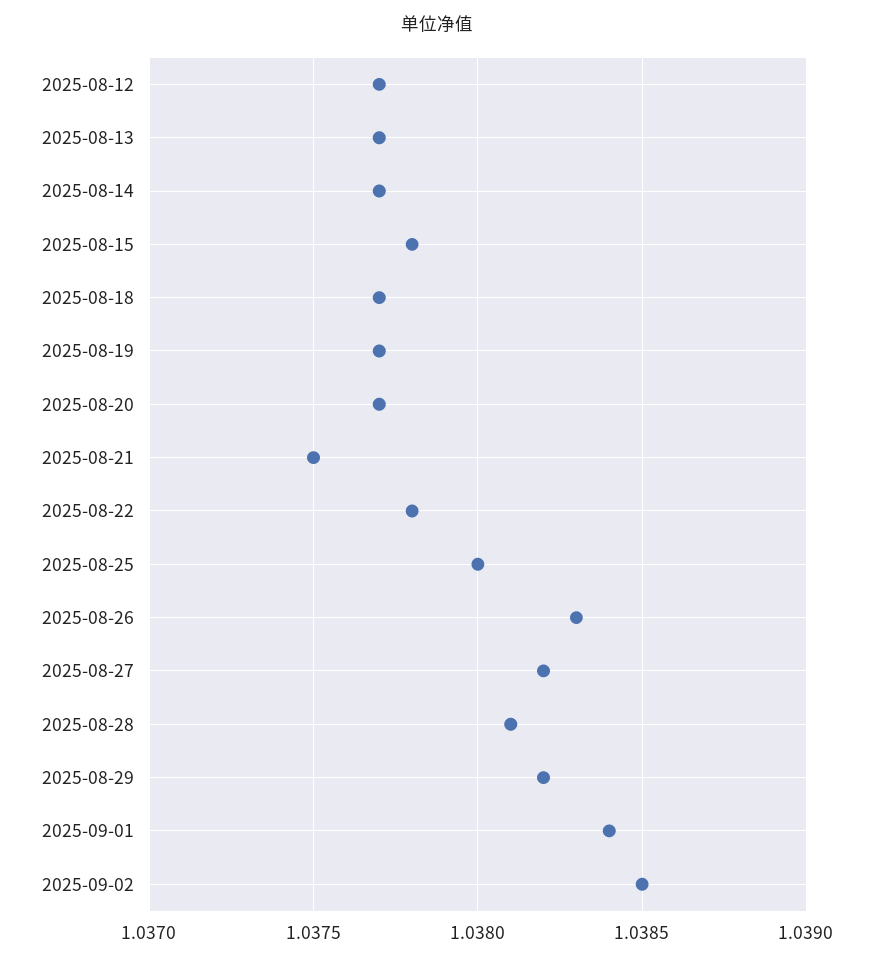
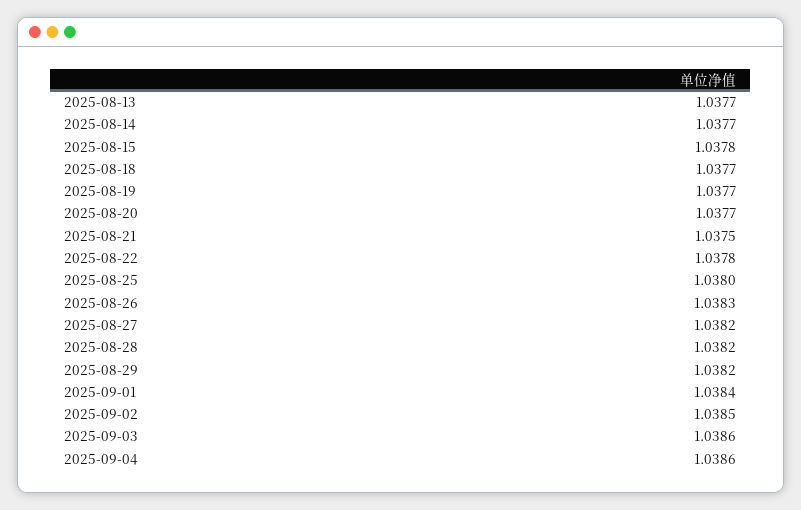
2025-08-12: 1.0377 -> none
2025-08-28: 1.0381 -> 1.0382
2025-09-03: none -> 1.0386
2025-09-04: none -> 1.0386

